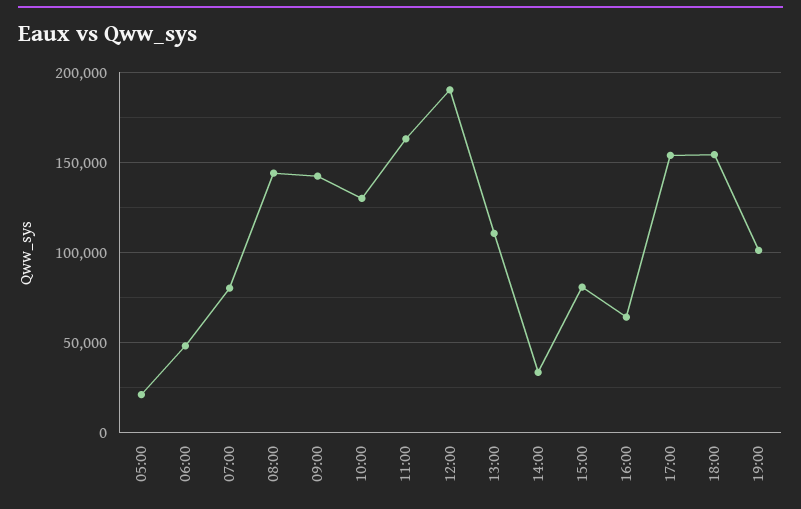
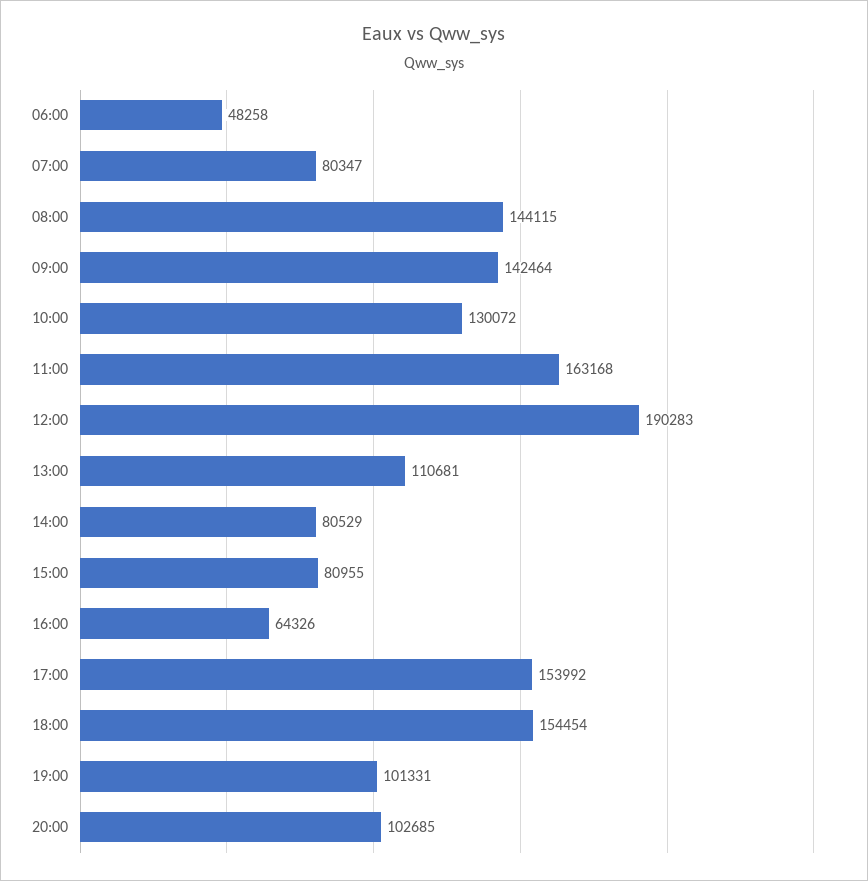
05:00: 20000 -> none
14:00: 35000 -> 80529
20:00: none -> 102685

